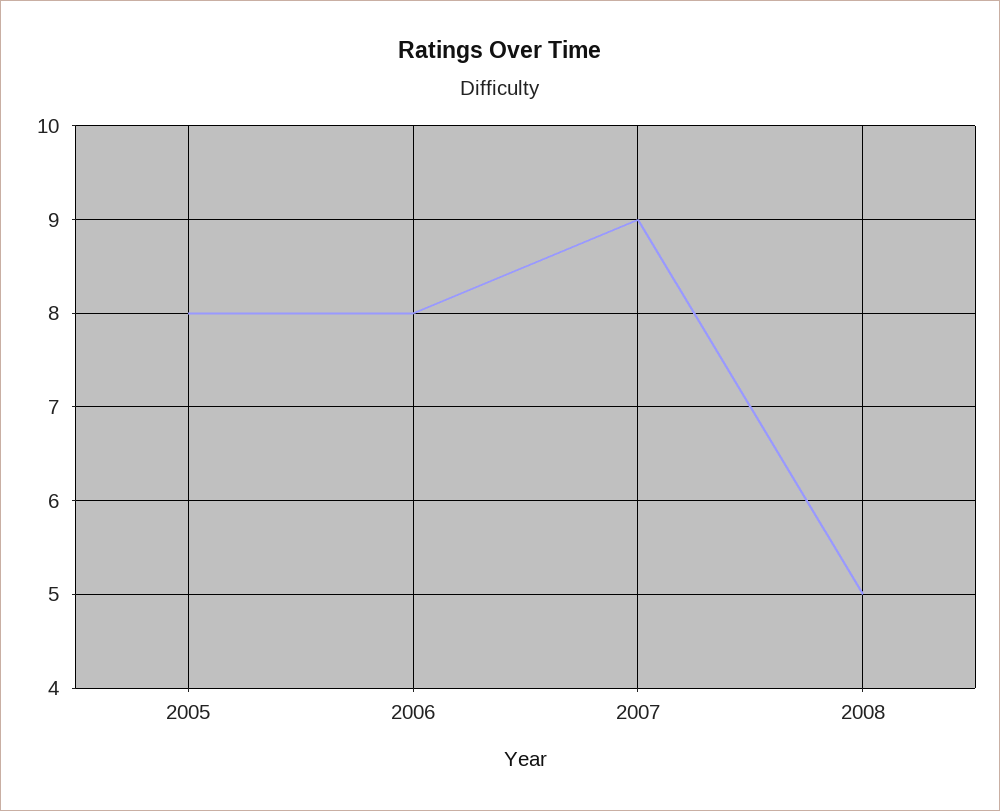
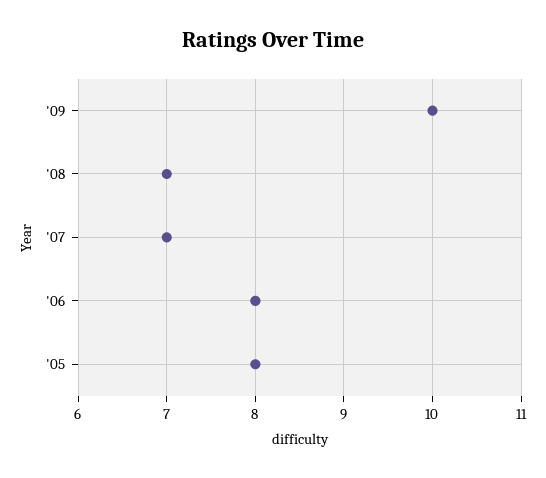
2007: 9 -> 7
2008: 5 -> 7
'09: none -> 10

